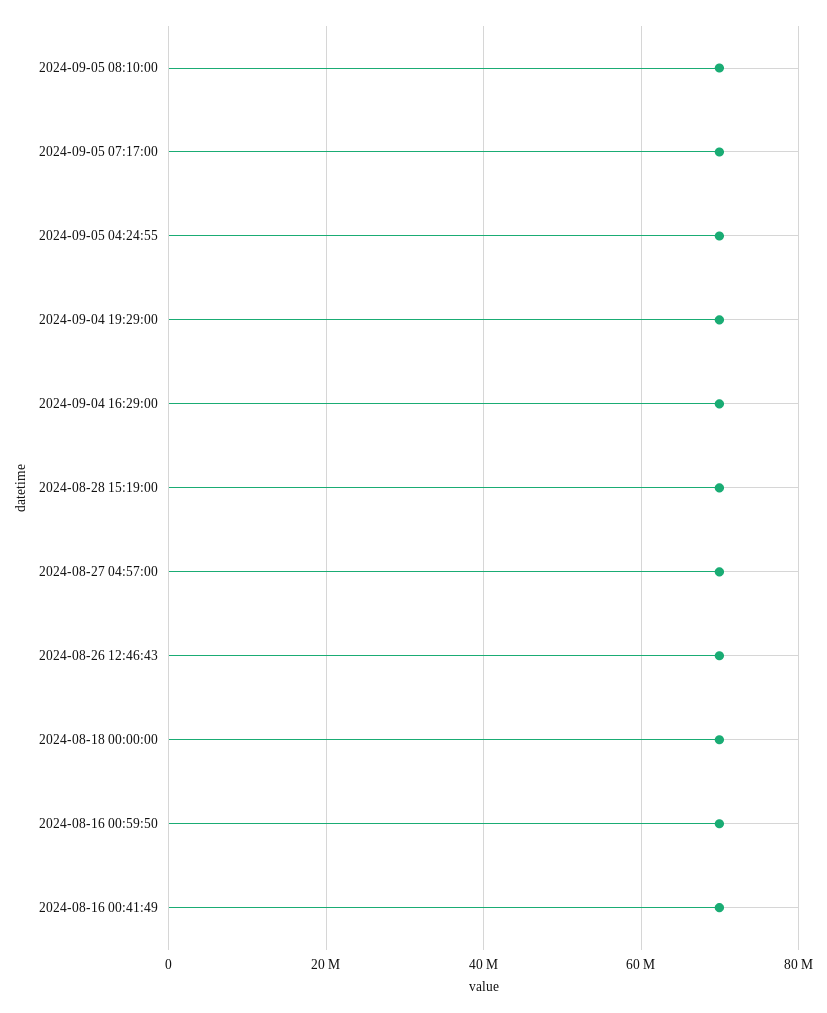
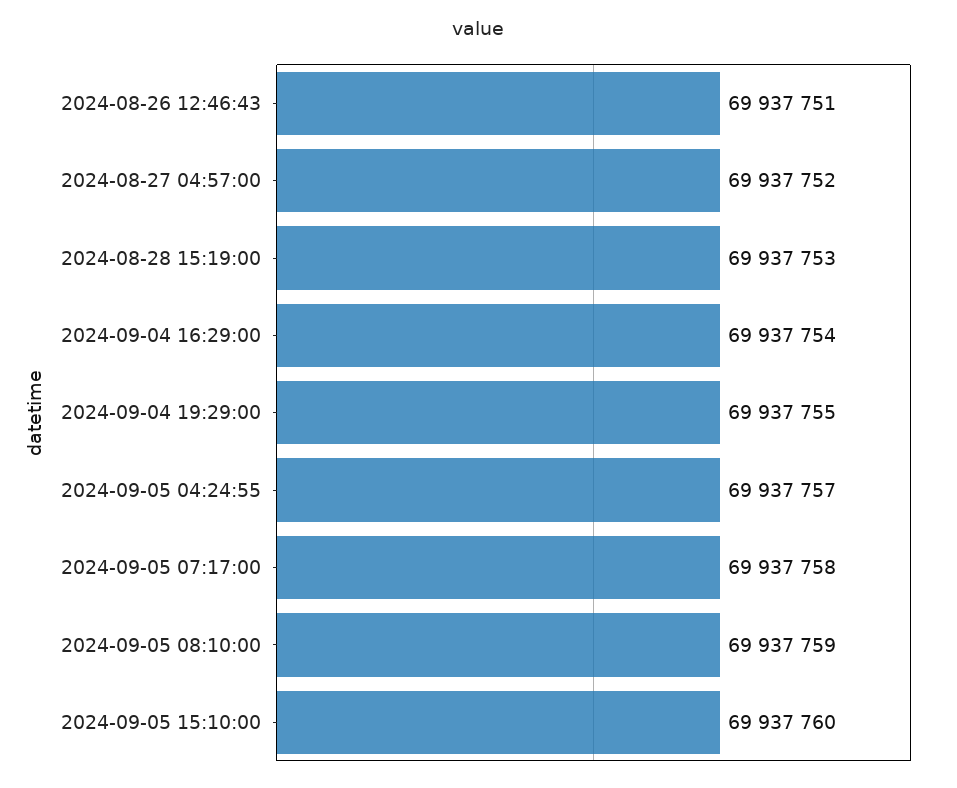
2024-08-18 00:00:00: 70000000 -> none
2024-08-16 00:59:50: 70000000 -> none
2024-08-16 00:41:49: 70000000 -> none
2024-09-05 15:10:00: none -> 69937760

